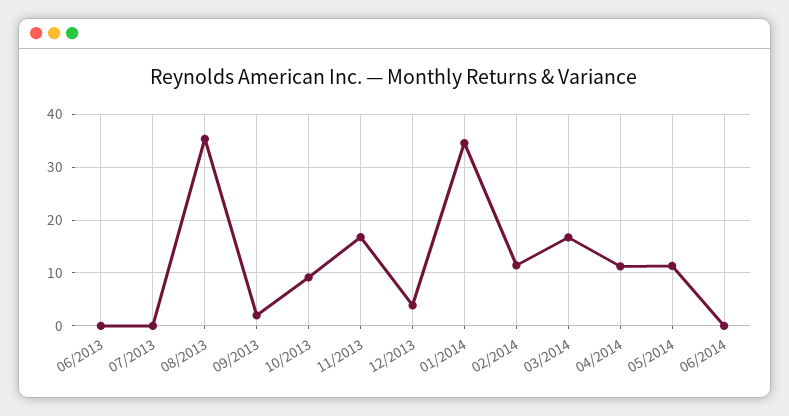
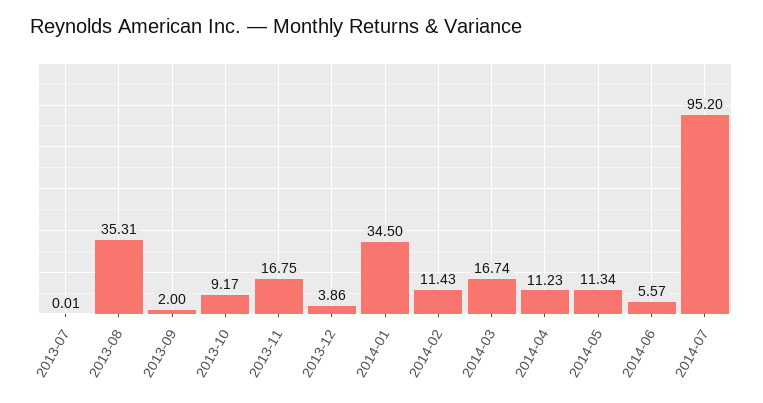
06/2013: 0 -> none
06/2014: 0 -> 5.57
2014-07: none -> 95.2

